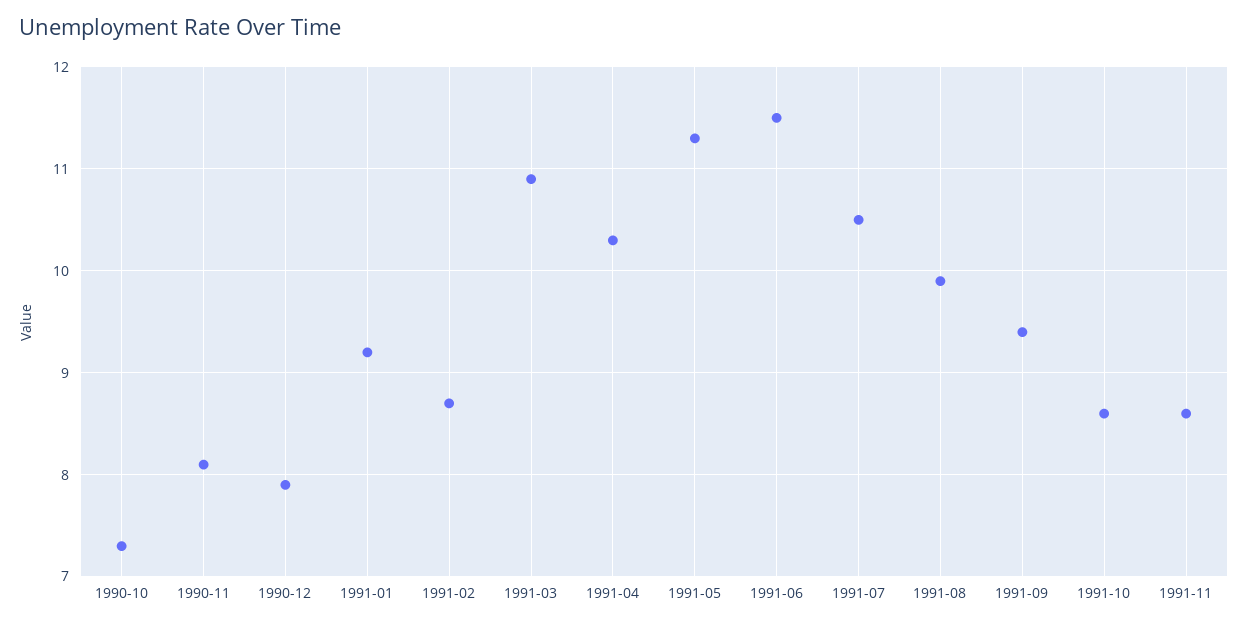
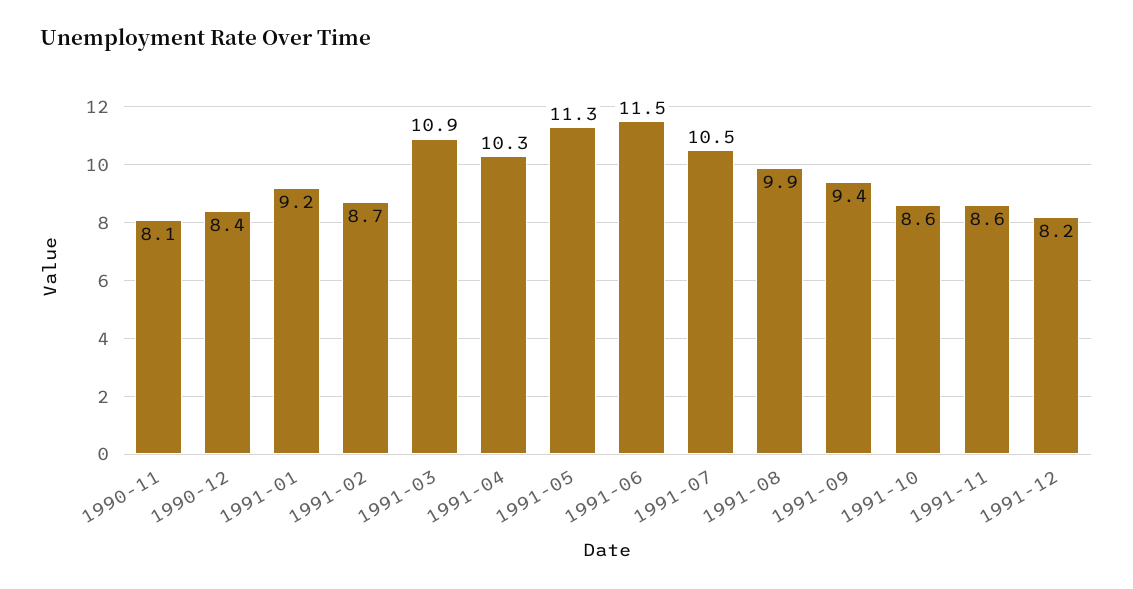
1990-10: 7.3 -> none
1990-12: 7.9 -> 8.4
1991-12: none -> 8.2

